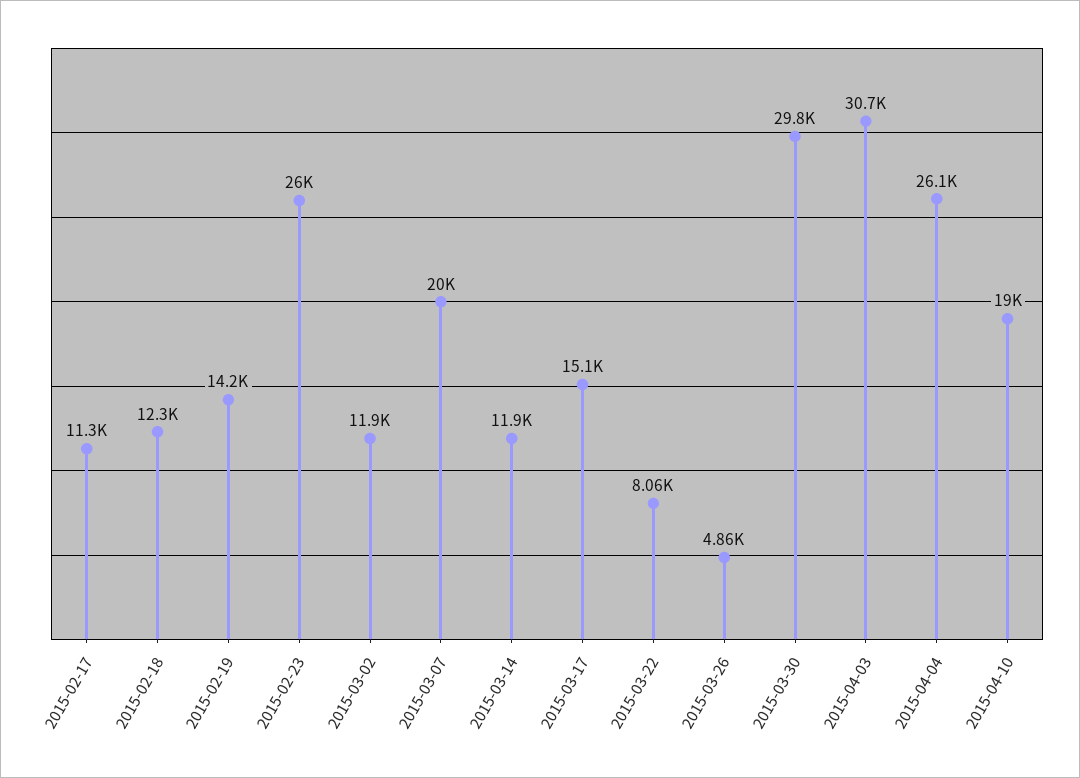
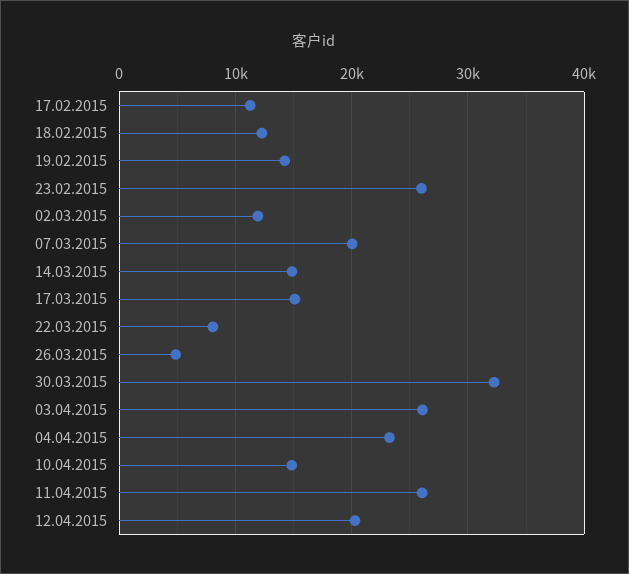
2015-03-14: 11900 -> 15000
2015-03-30: 29800 -> 32000
2015-04-03: 30700 -> 26000
2015-04-04: 26100 -> 23000
2015-04-10: 19000 -> 15000
11.04.2015: none -> 26000
12.04.2015: none -> 20000

